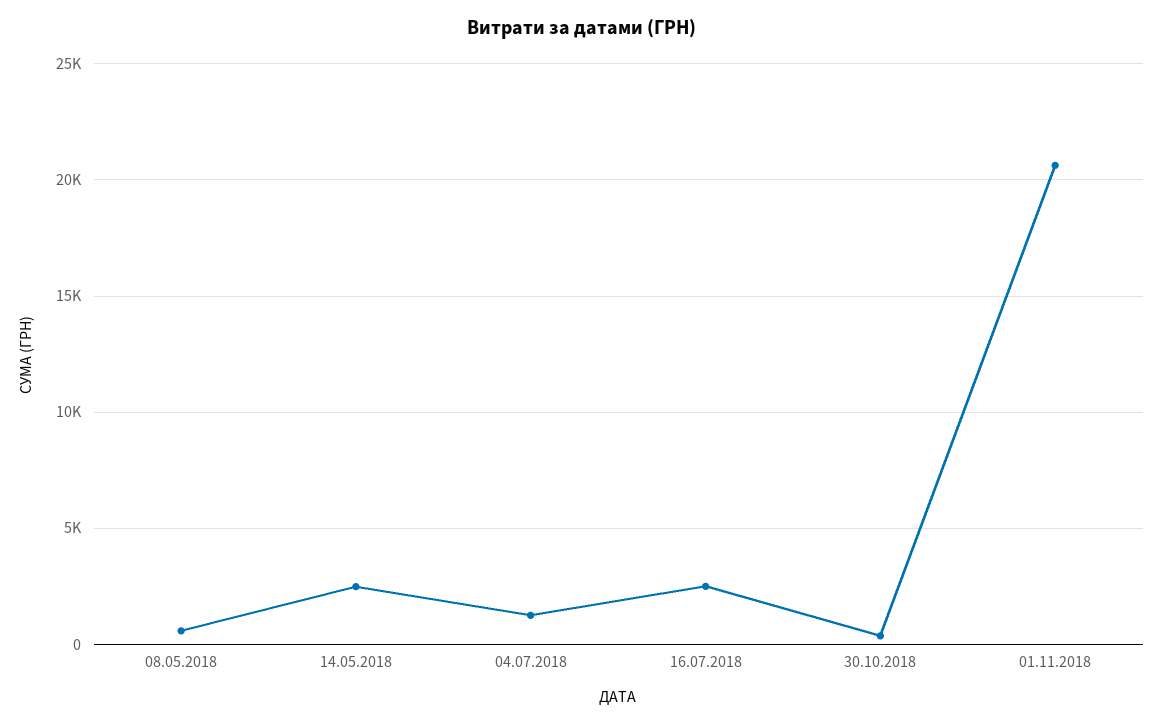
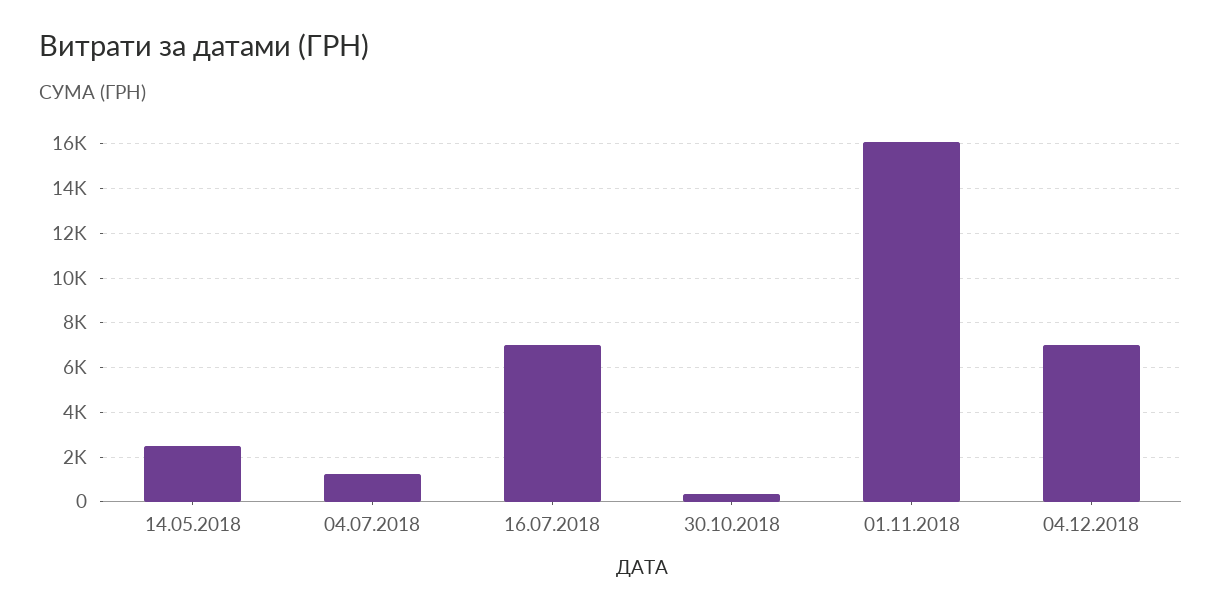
08.05.2018: 500 -> none
16.07.2018: 2500 -> 7000
01.11.2018: 20500 -> 16000
04.12.2018: none -> 7000

